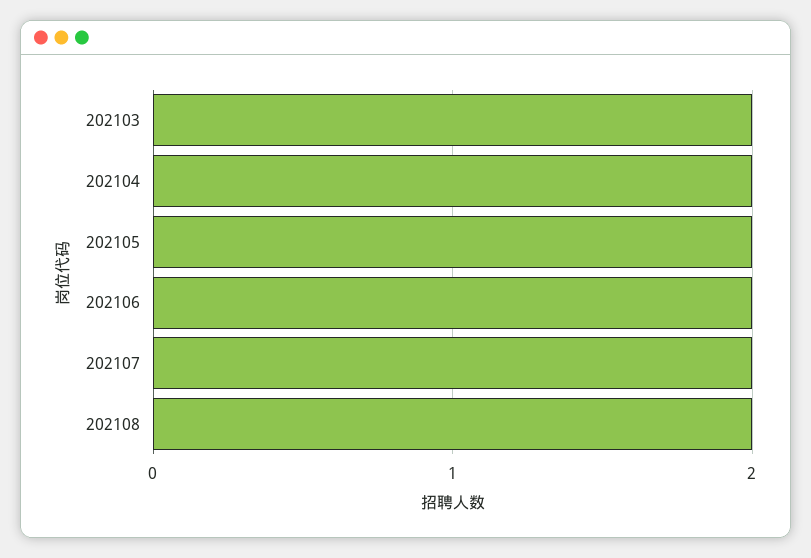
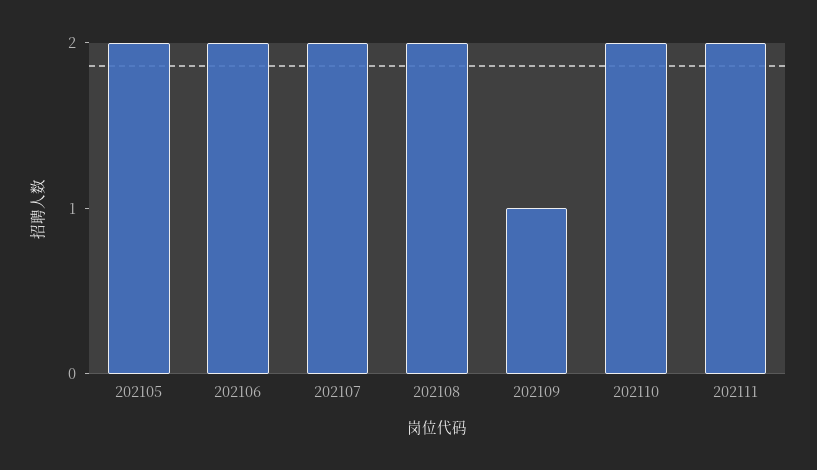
202103: 2 -> none
202104: 2 -> none
202109: none -> 1
202110: none -> 2
202111: none -> 2

